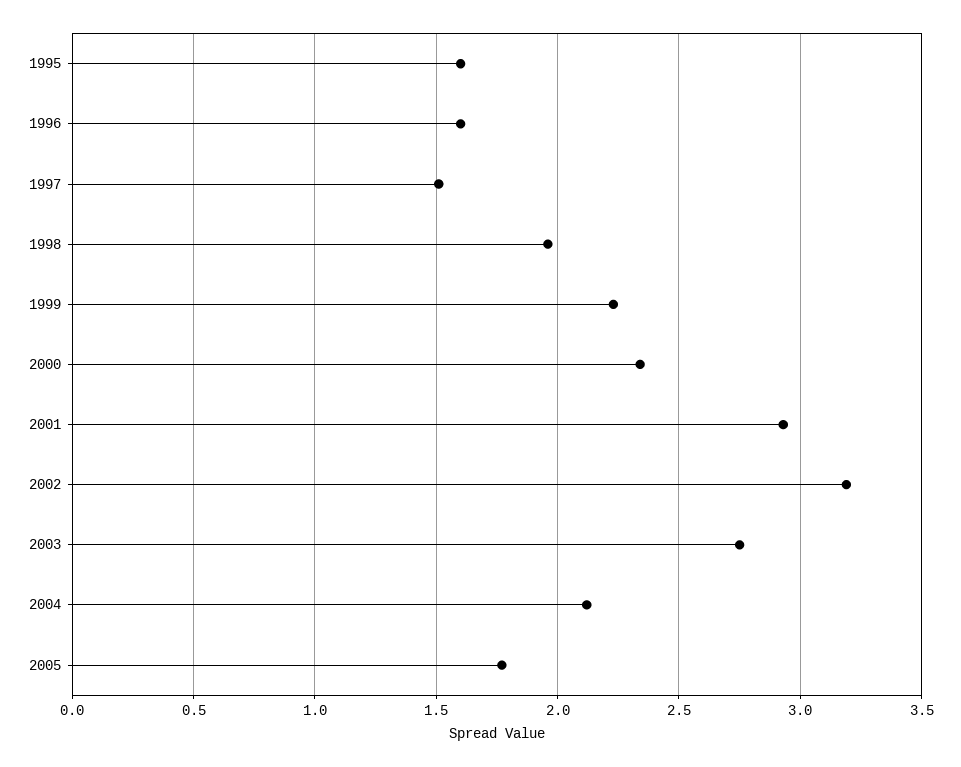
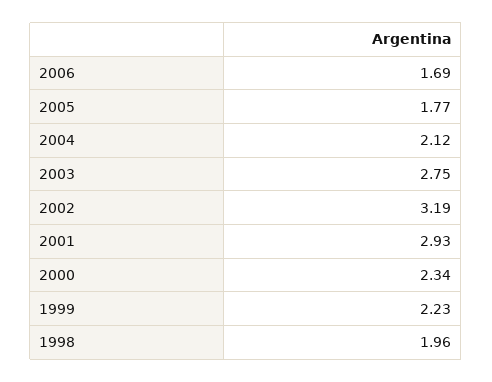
1995: 1.6 -> none
1996: 1.6 -> none
1997: 1.5 -> none
2006: none -> 1.69

